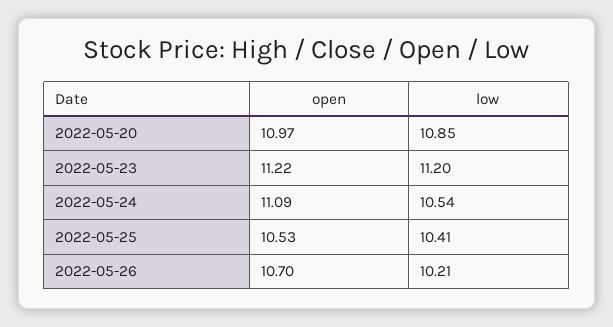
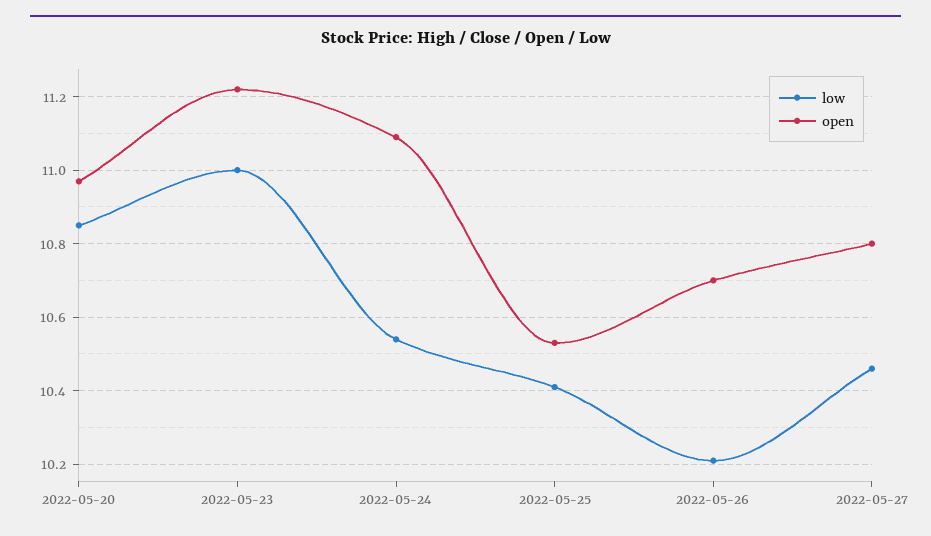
low, 2022-05-23: 11.2 -> 11
low, 2022-05-27: none -> 10.45
open, 2022-05-27: none -> 10.8

